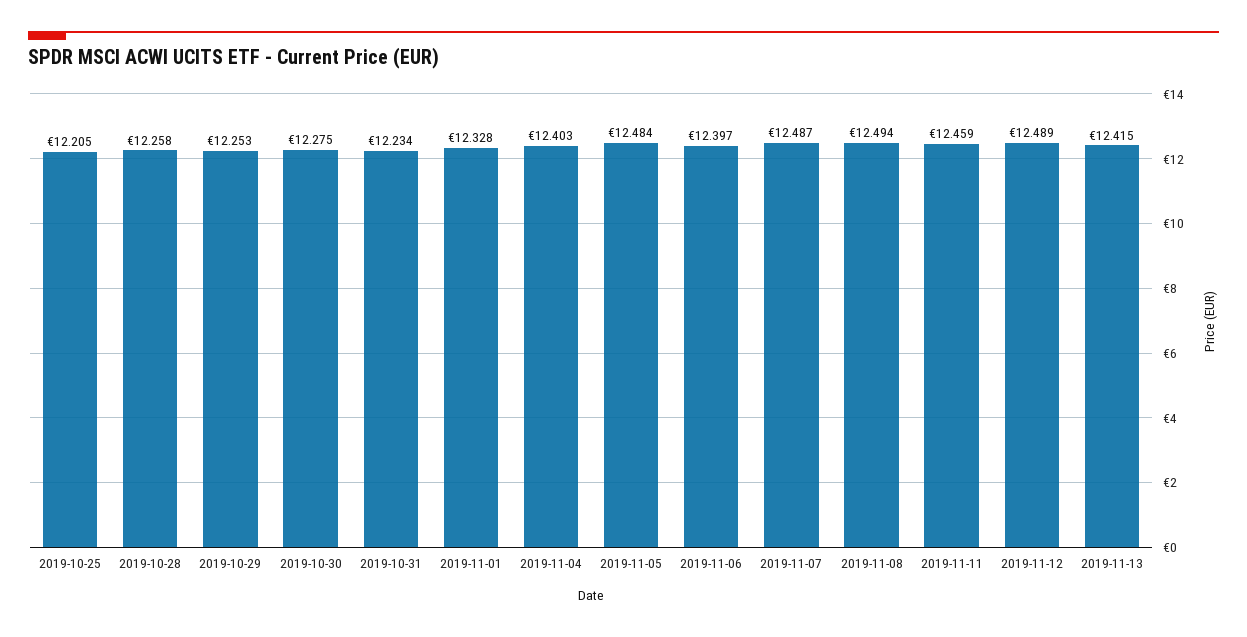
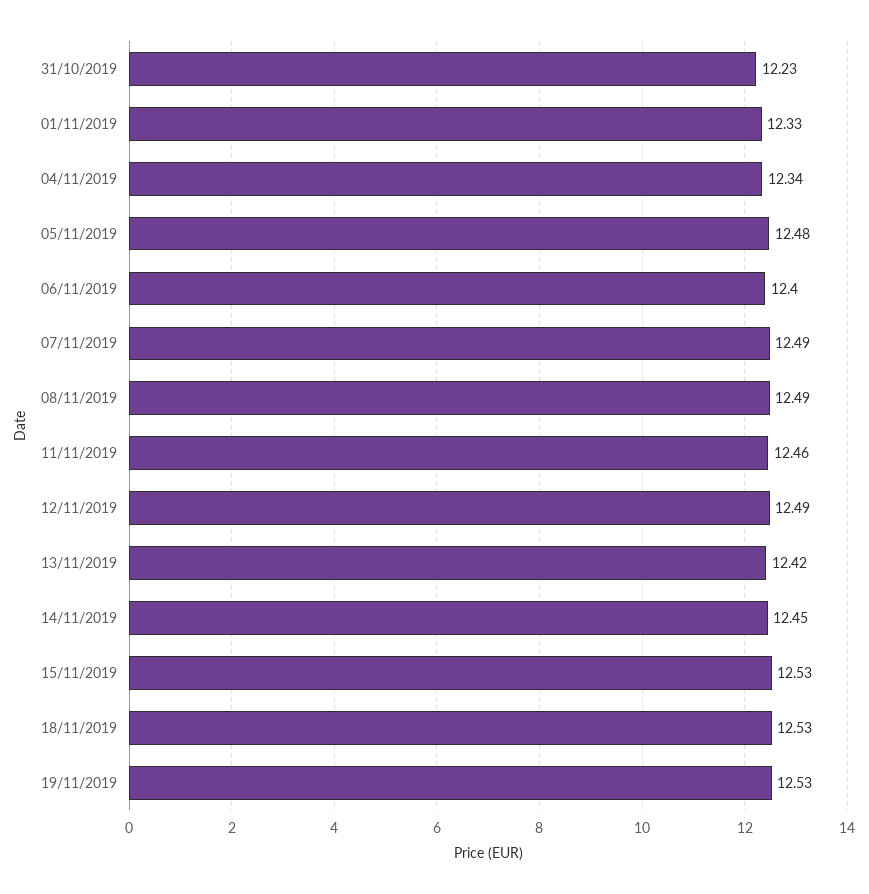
2019-10-25: 12.205 -> none
2019-10-28: 12.258 -> none
2019-10-29: 12.253 -> none
2019-10-30: 12.275 -> none
2019-11-04: 12.403 -> 12.34
14/11/2019: none -> 12.45
15/11/2019: none -> 12.53
18/11/2019: none -> 12.53
19/11/2019: none -> 12.53

